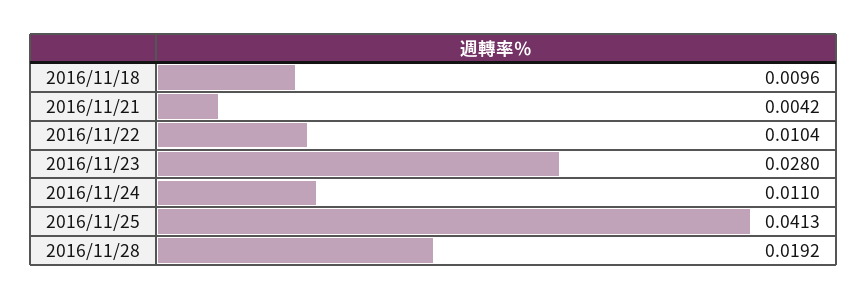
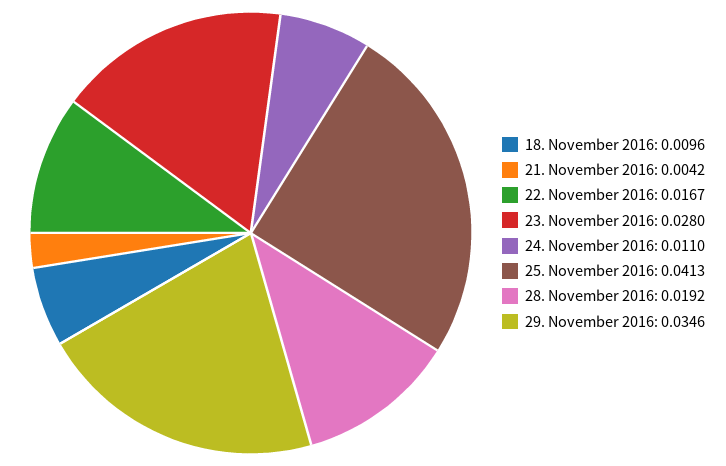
2016/11/22: 0.0104 -> 0.0167
29. November 2016: none -> 0.0346

